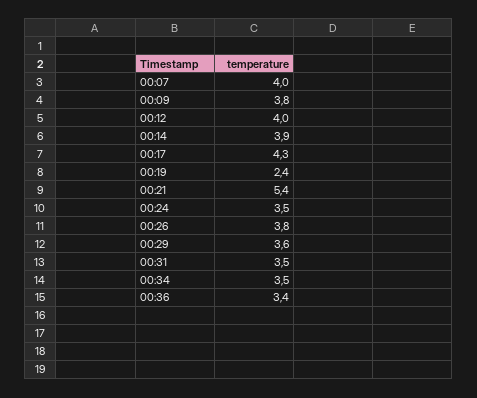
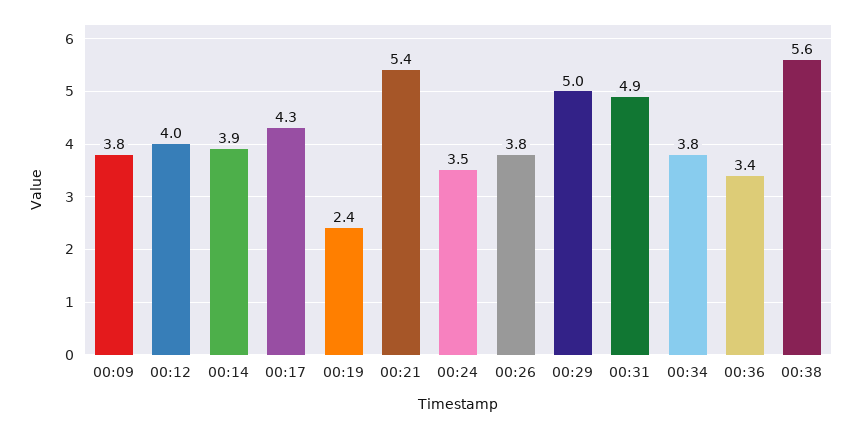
00:07: 4 -> none
00:29: 3.6 -> 5
00:31: 3.5 -> 4.9
00:34: 3.5 -> 3.8
00:38: none -> 5.6

